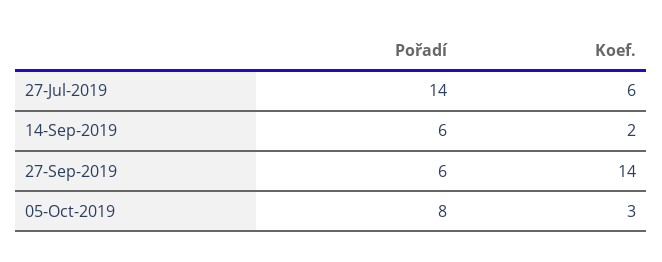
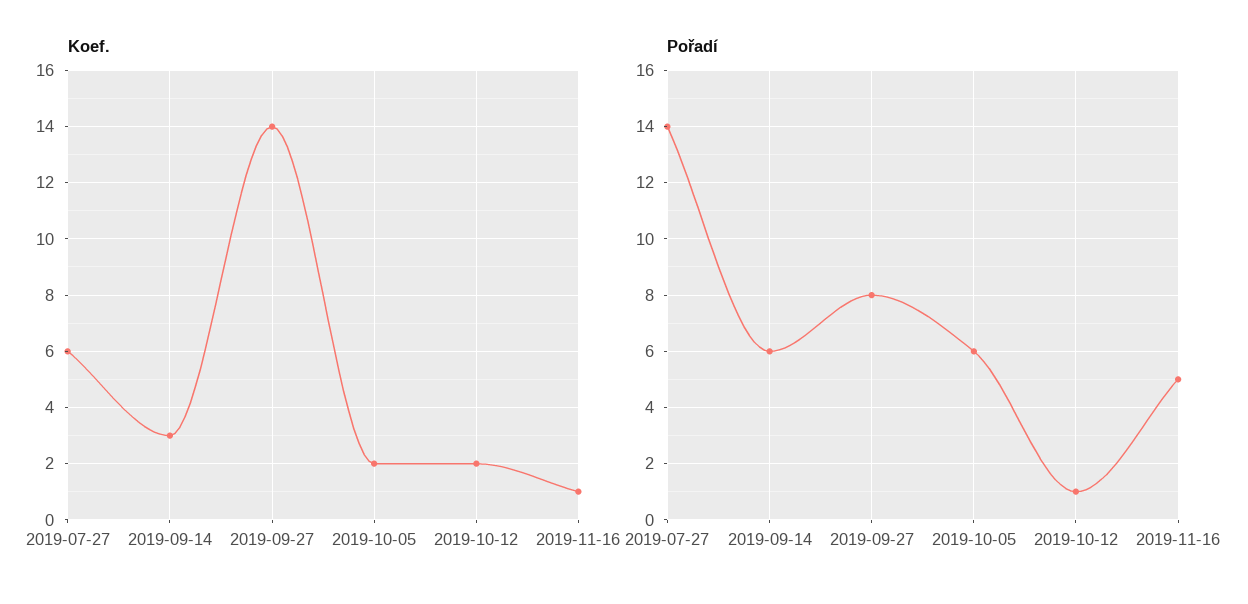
Koef., 14-Sep-2019: 2 -> 3
Pořadí, 27-Sep-2019: 6 -> 8
Pořadí, 05-Oct-2019: 8 -> 6
Koef., 05-Oct-2019: 3 -> 2
Koef., 2019-10-12: none -> 2
Koef., 2019-11-16: none -> 1
Pořadí, 2019-10-12: none -> 1
Pořadí, 2019-11-16: none -> 5

